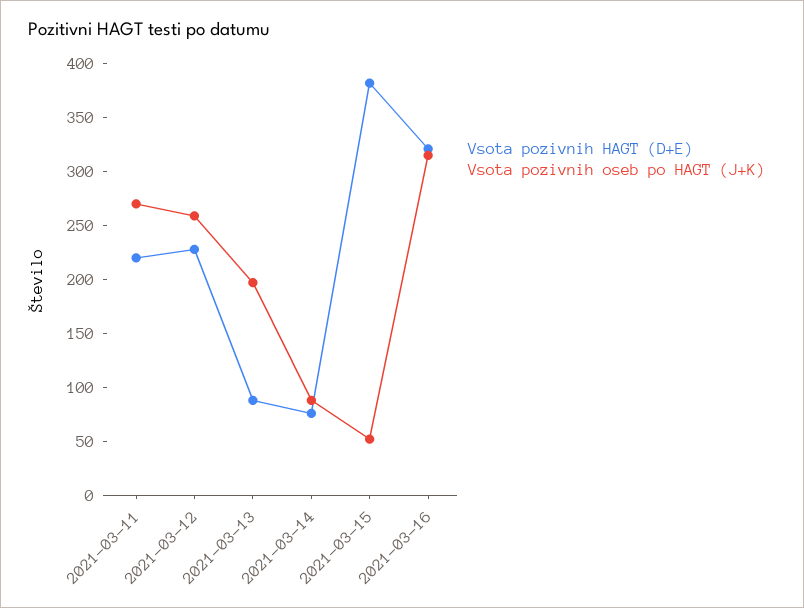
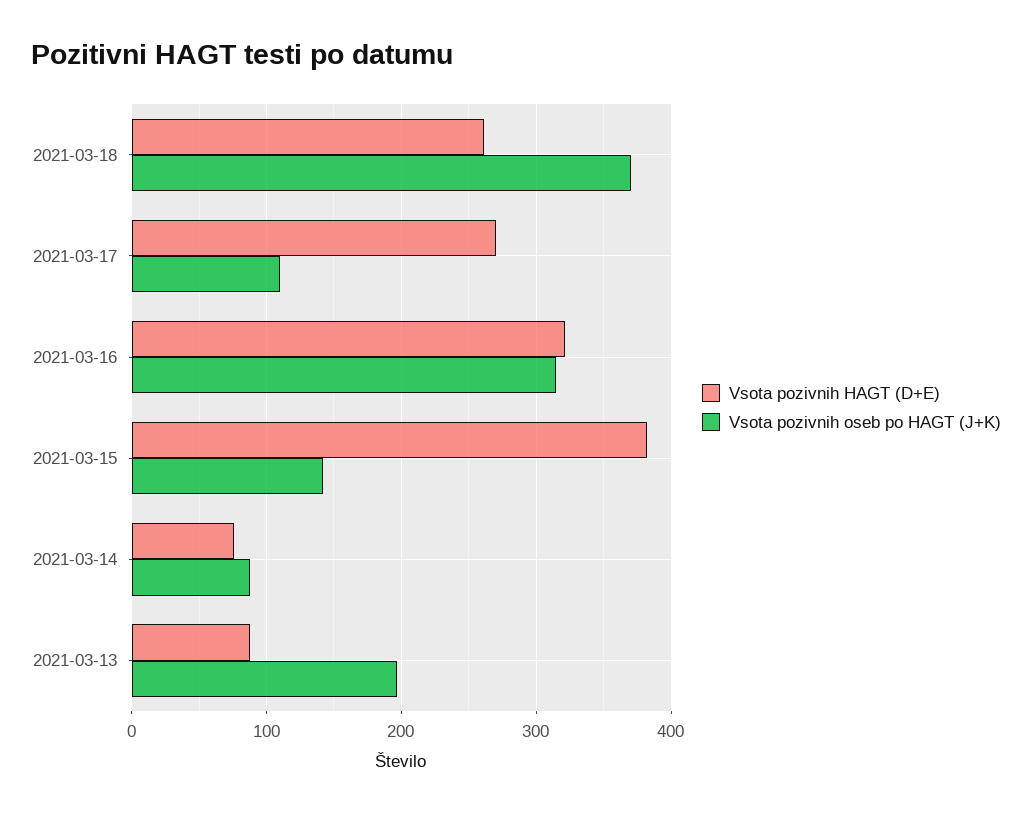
Vsota pozivnih HAGT (D+E), 2021-03-11: 220 -> none
Vsota pozivnih oseb po HAGT (J+K), 2021-03-11: 270 -> none
Vsota pozivnih HAGT (D+E), 2021-03-12: 230 -> none
Vsota pozivnih oseb po HAGT (J+K), 2021-03-12: 260 -> none
Vsota pozivnih oseb po HAGT (J+K), 2021-03-15: 50 -> 140
Vsota pozivnih HAGT (D+E), 2021-03-18: none -> 260
Vsota pozivnih oseb po HAGT (J+K), 2021-03-18: none -> 370
Vsota pozivnih HAGT (D+E), 2021-03-17: none -> 270
Vsota pozivnih oseb po HAGT (J+K), 2021-03-17: none -> 110

